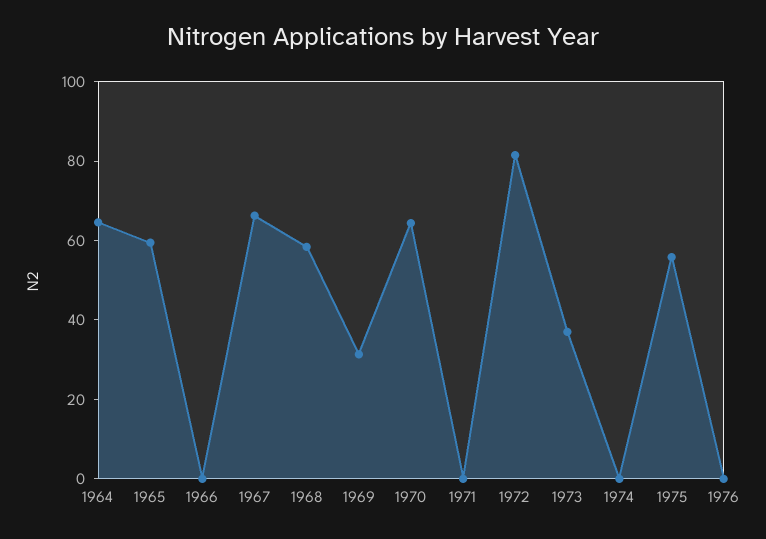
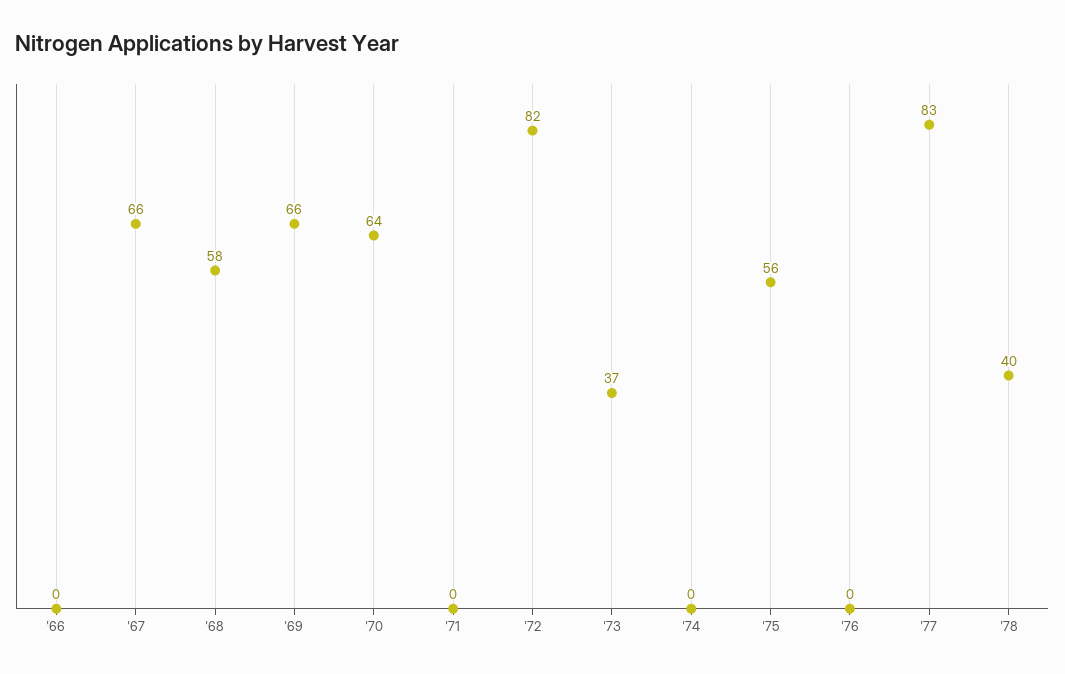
1964: 65 -> none
1965: 60 -> none
1969: 30 -> 66
'77: none -> 83
'78: none -> 40

